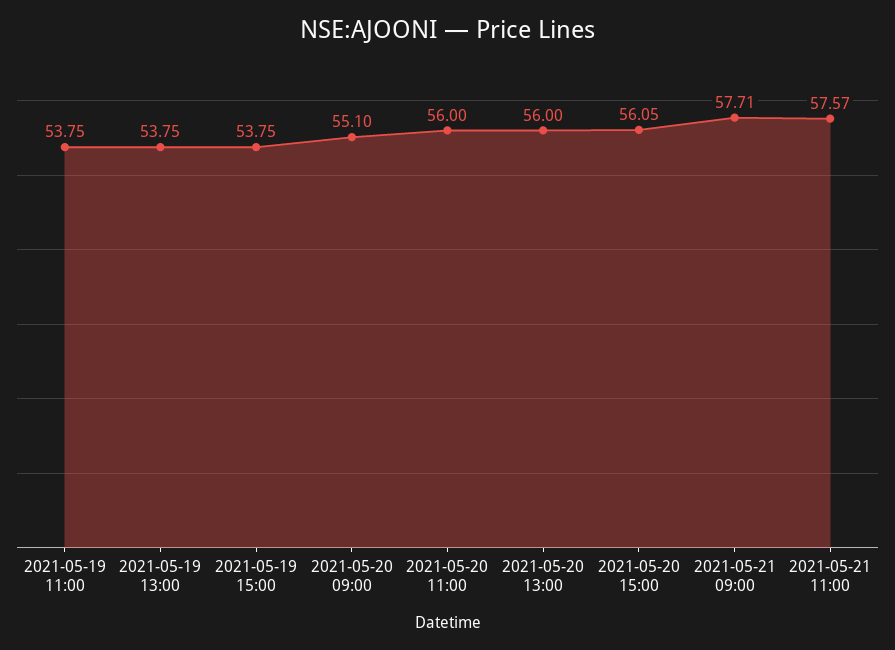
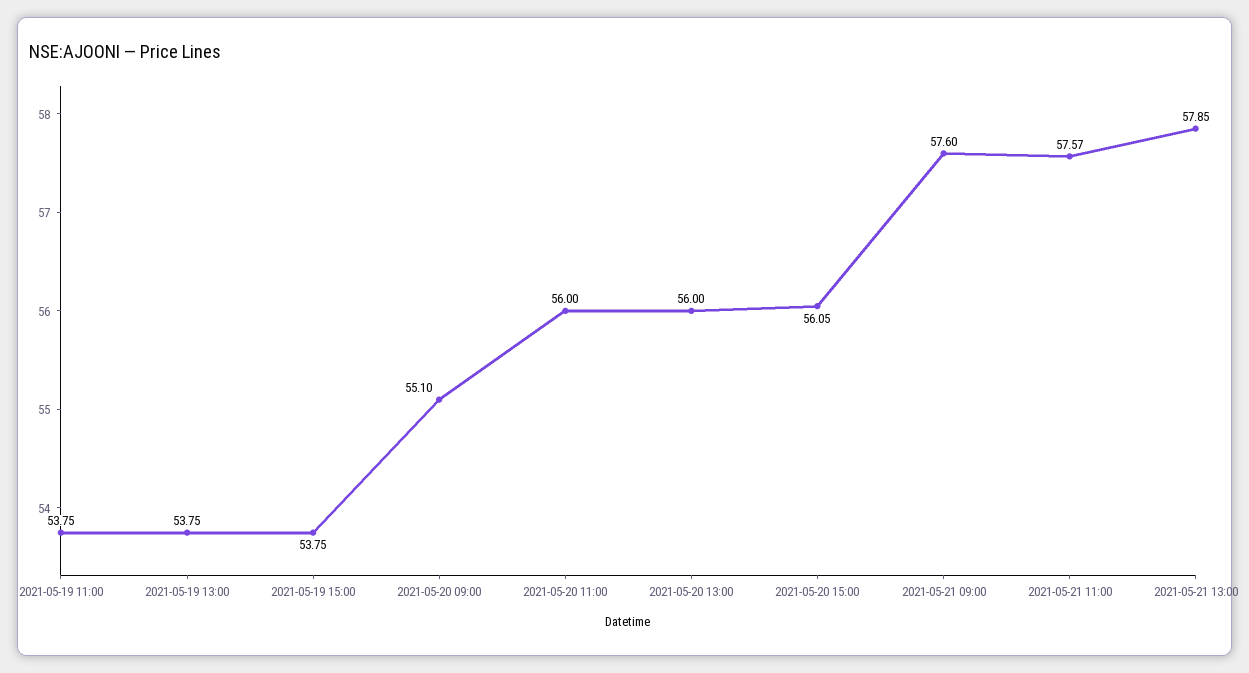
2021-05-21 09:00: 57.71 -> 57.6
2021-05-21 13:00: none -> 57.85

